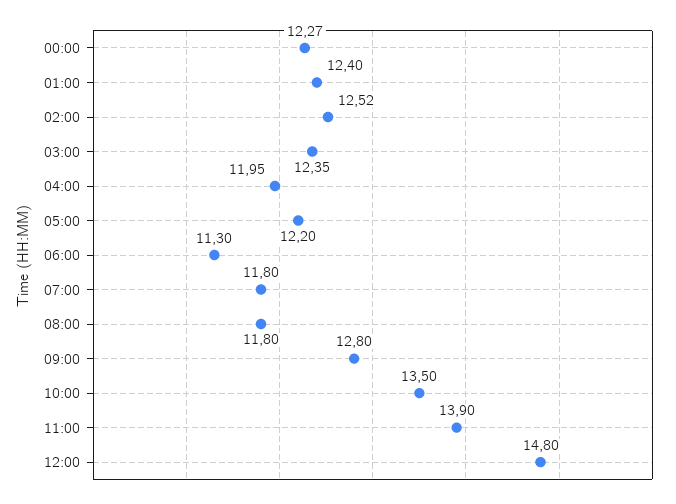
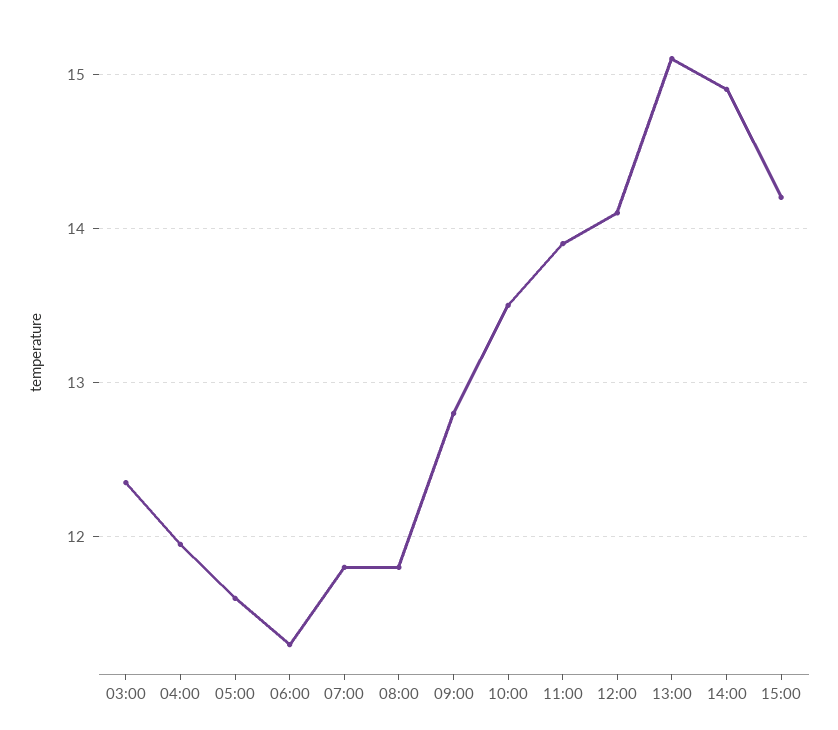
00:00: 12.27 -> none
01:00: 12.4 -> none
02:00: 12.52 -> none
05:00: 12.2 -> 11.6
12:00: 14.8 -> 14.1
13:00: none -> 15.1
14:00: none -> 14.9
15:00: none -> 14.2

